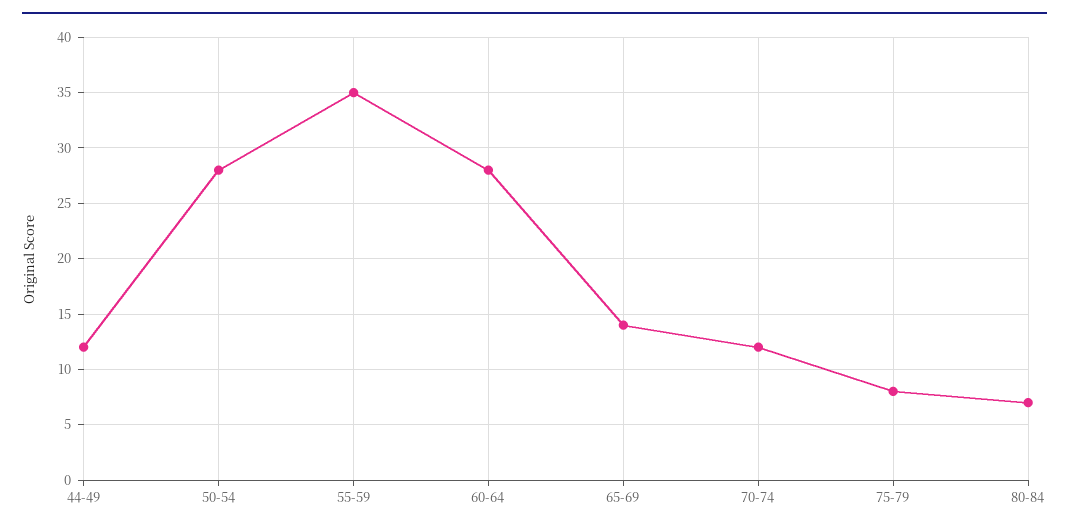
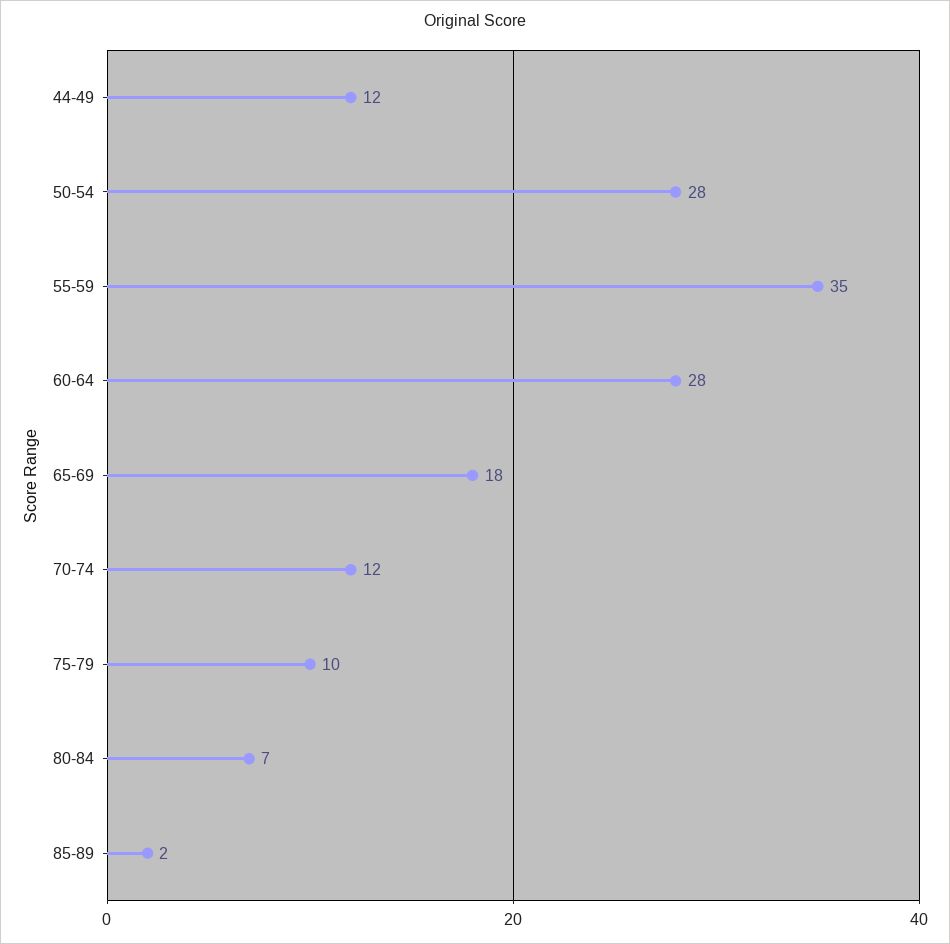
65-69: 14 -> 18
75-79: 8 -> 10
85-89: none -> 2

